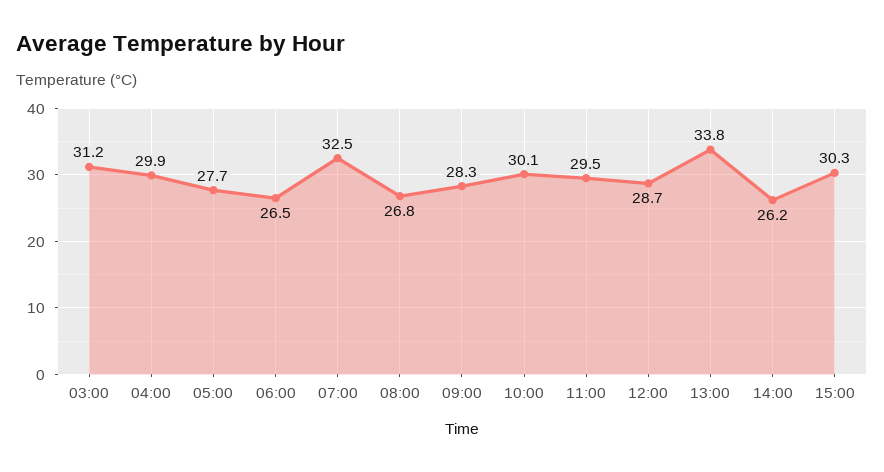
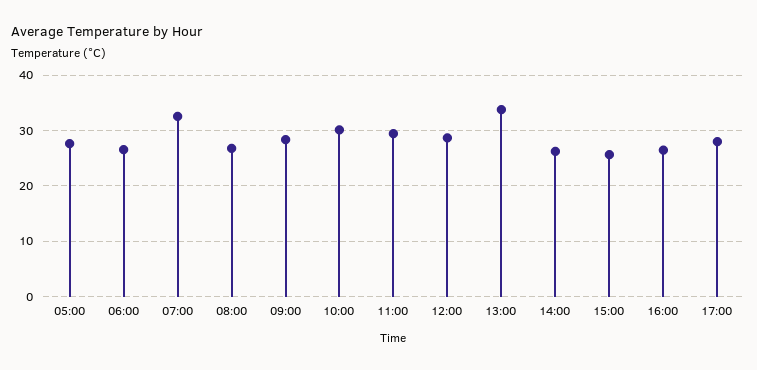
03:00: 31.2 -> none
04:00: 29.9 -> none
15:00: 30.3 -> 26
16:00: none -> 26
17:00: none -> 28

